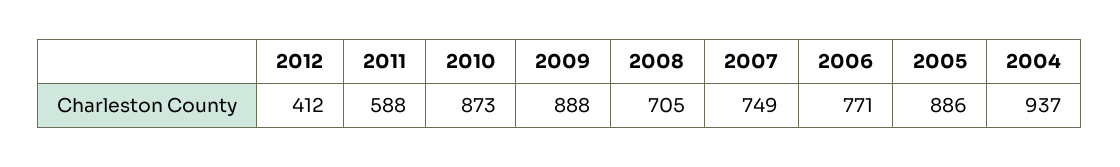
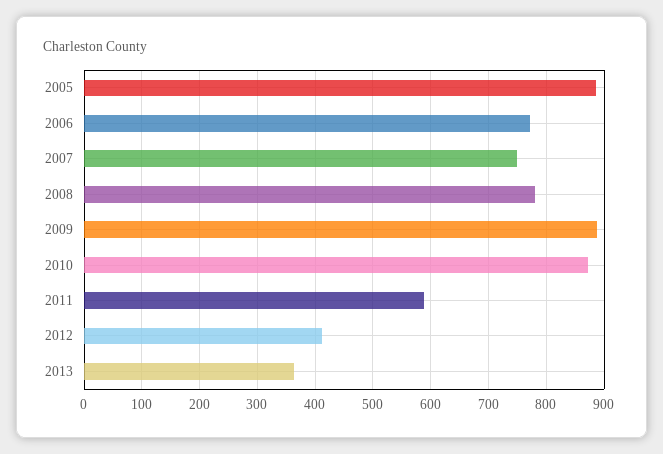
2008: 705 -> 780
2004: 937 -> none
2013: none -> 360

